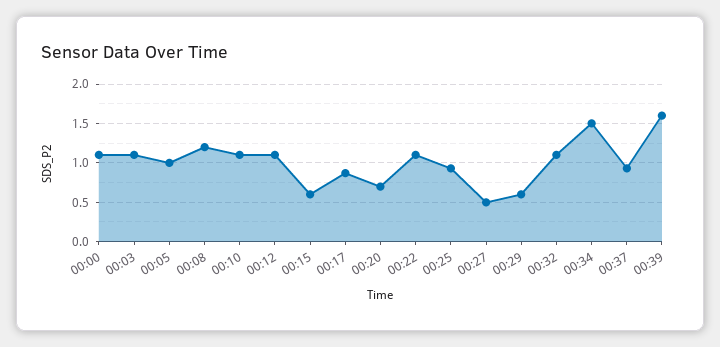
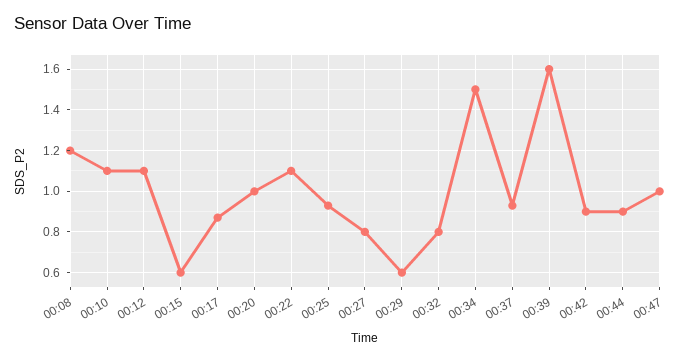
00:00: 1.1 -> none
00:03: 1.1 -> none
00:05: 1 -> none
00:20: 0.7 -> 1
00:27: 0.5 -> 0.8
00:32: 1.1 -> 0.8
00:42: none -> 0.9
00:44: none -> 0.9
00:47: none -> 1

